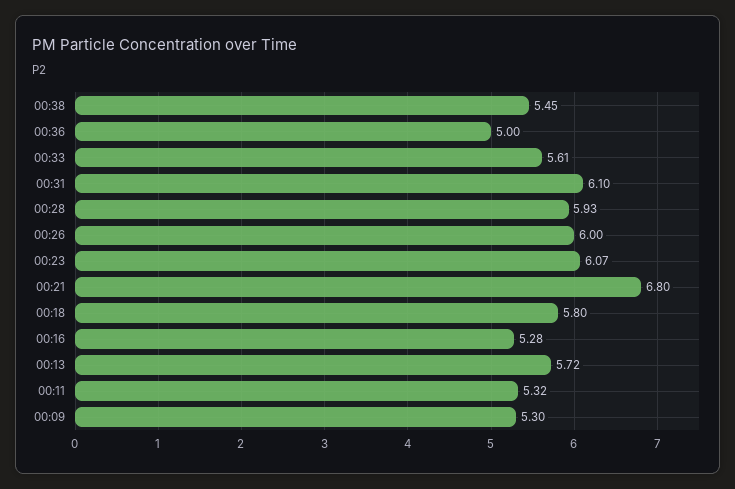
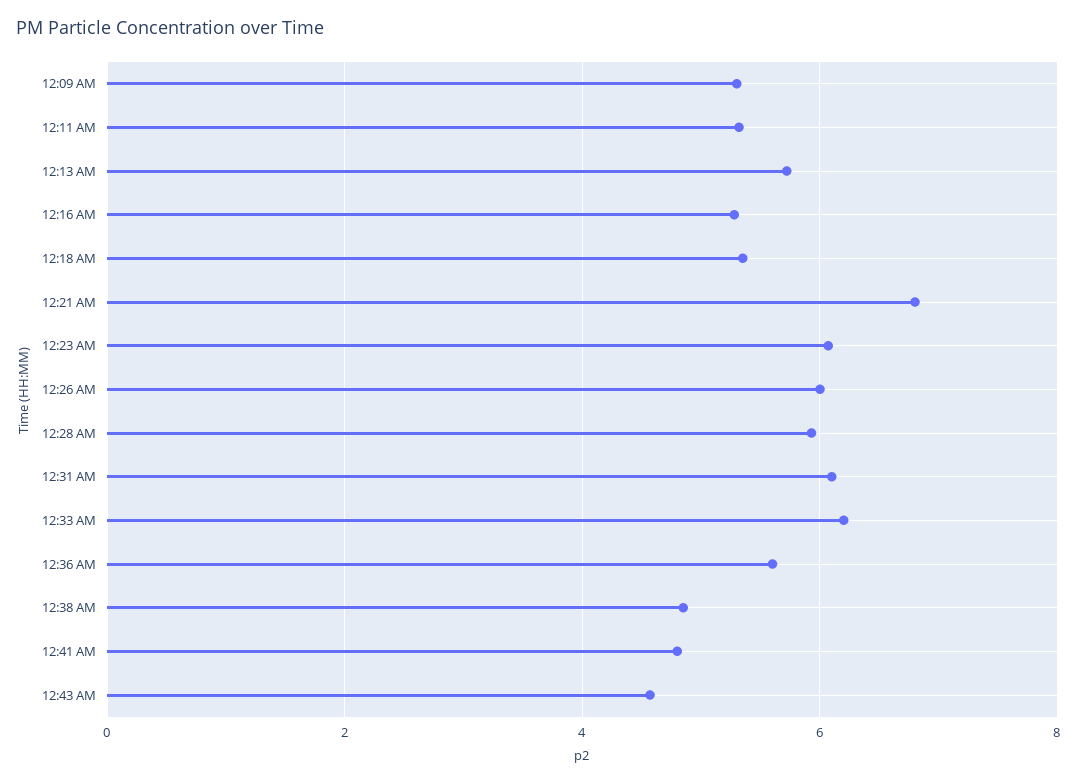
00:38: 5.45 -> 4.8
00:36: 5 -> 5.6
00:33: 5.61 -> 6.2
00:18: 5.8 -> 5.4
12:41 AM: none -> 4.8
12:43 AM: none -> 4.6

